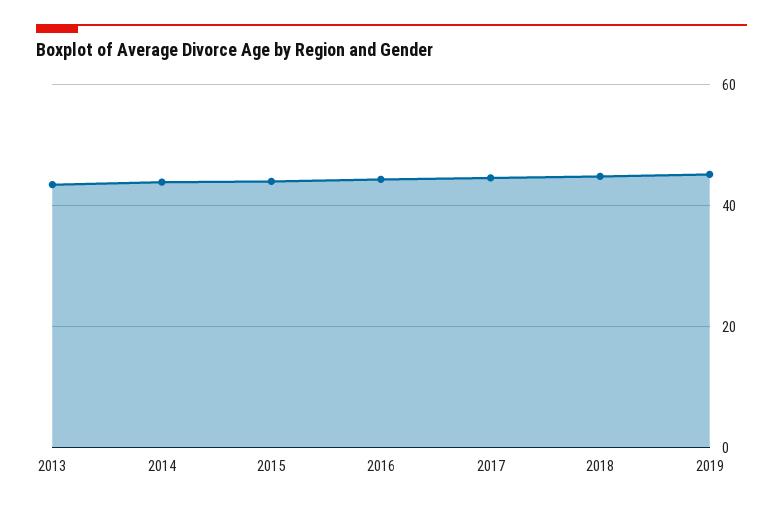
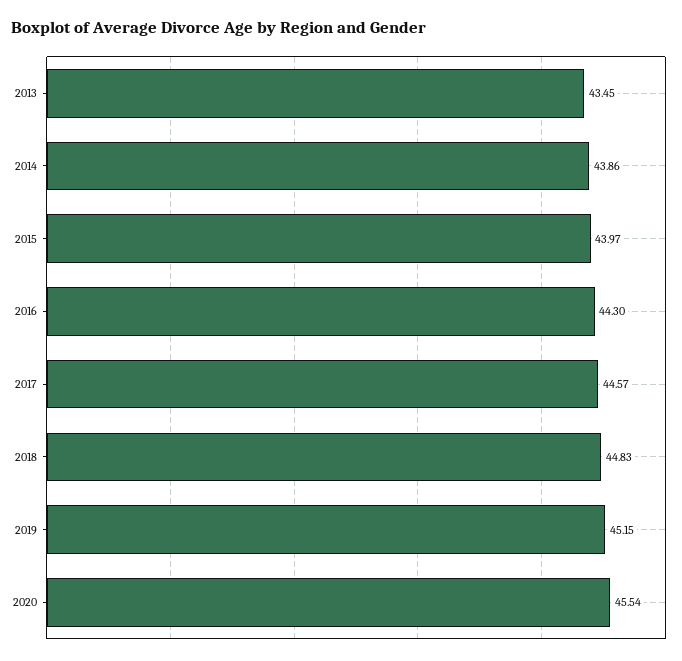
2020: none -> 45.54

